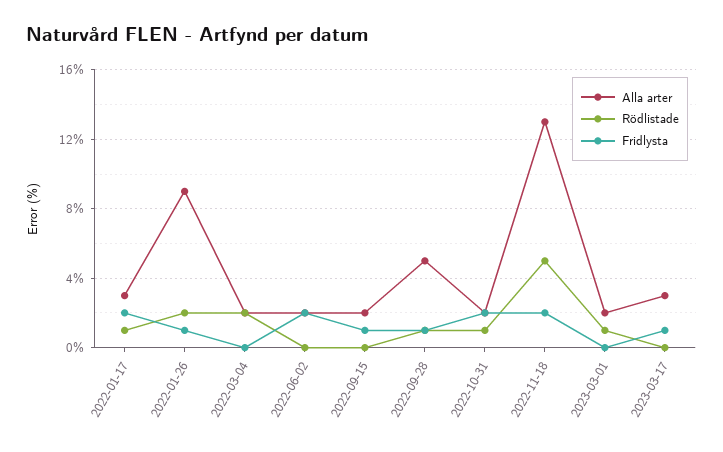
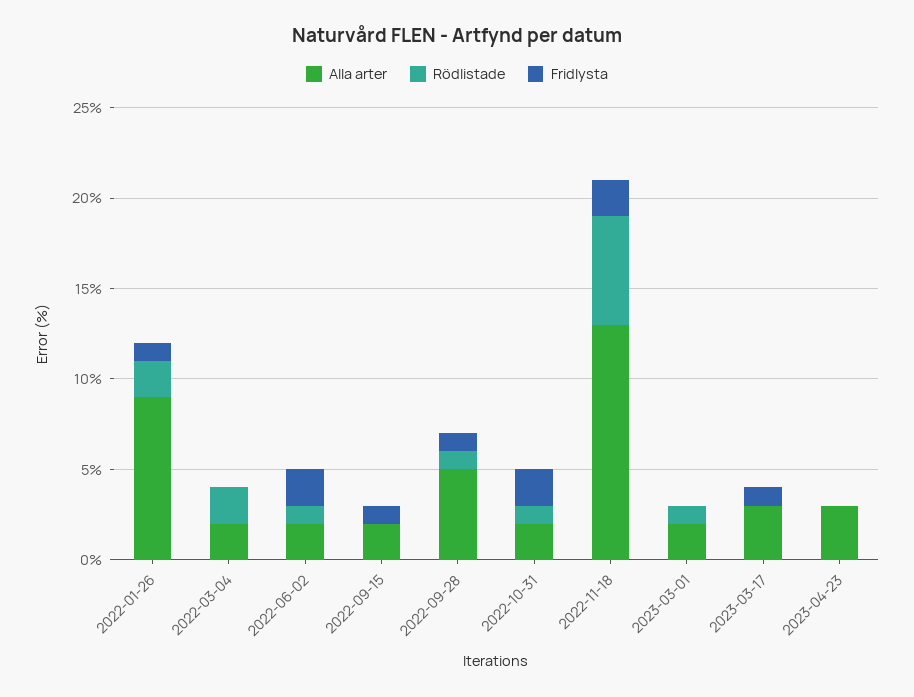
Alla arter, 2022-01-17: 3 -> none
Rödlistade, 2022-01-17: 1 -> none
Fridlysta, 2022-01-17: 2 -> none
Rödlistade, 2022-06-02: 0 -> 1
Rödlistade, 2022-11-18: 5 -> 6
Alla arter, 2023-04-23: none -> 3
Rödlistade, 2023-04-23: none -> 0
Fridlysta, 2023-04-23: none -> 0

